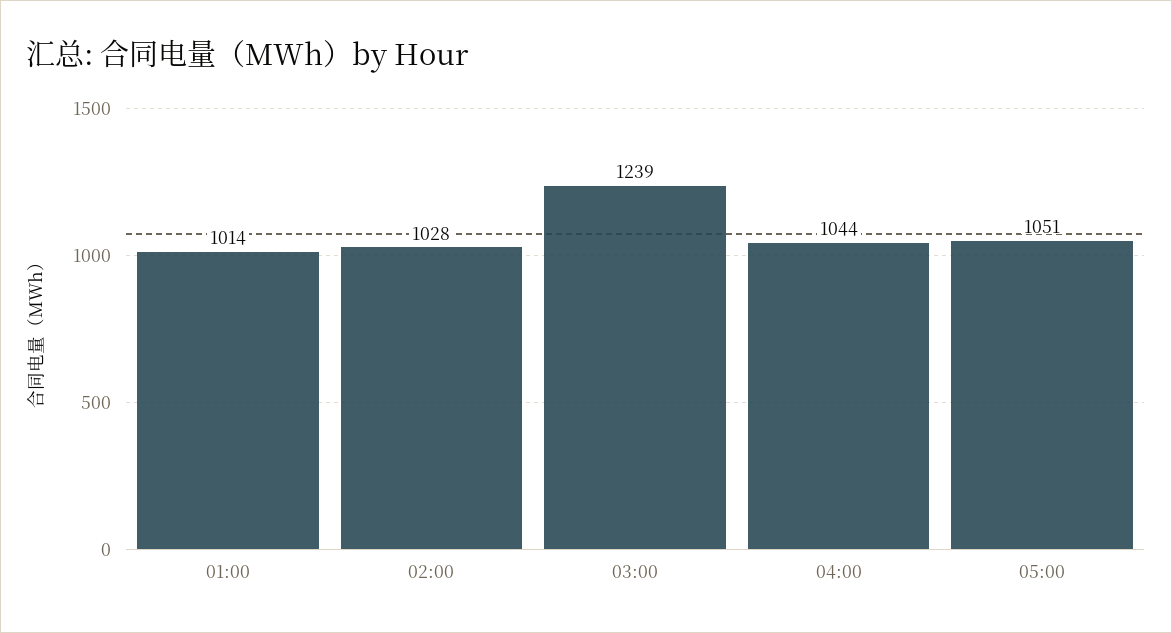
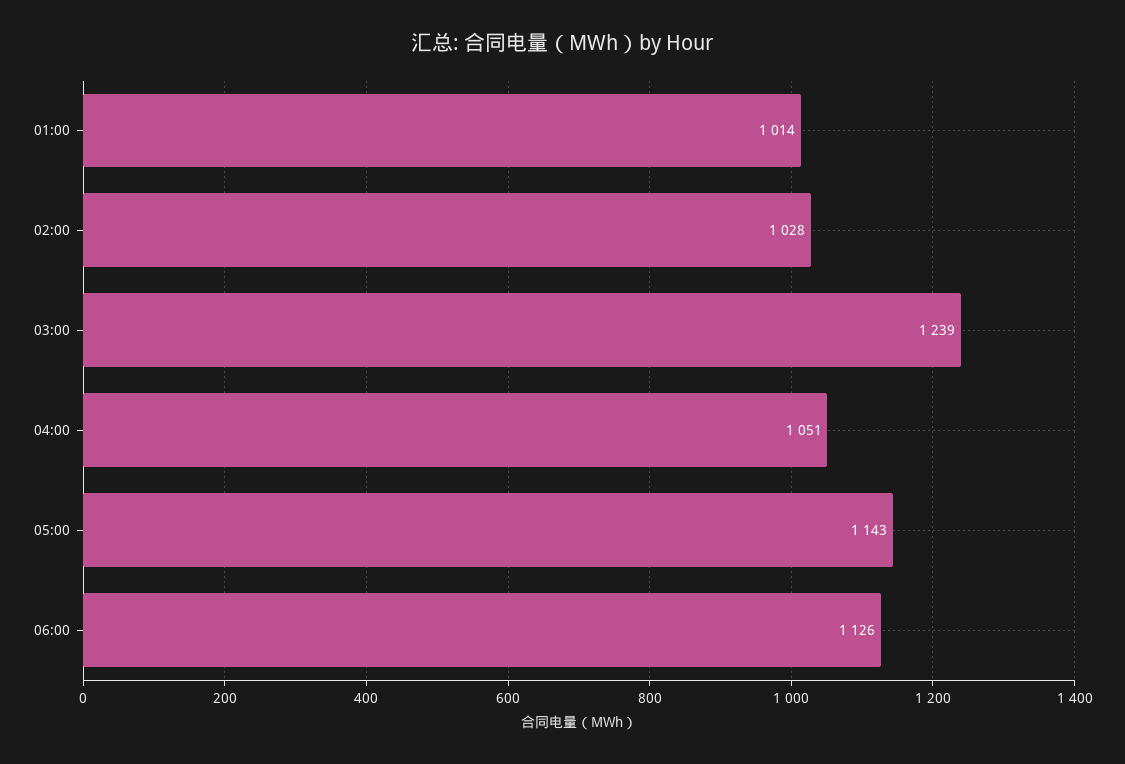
04:00: 1044 -> 1051
05:00: 1051 -> 1143
06:00: none -> 1126

